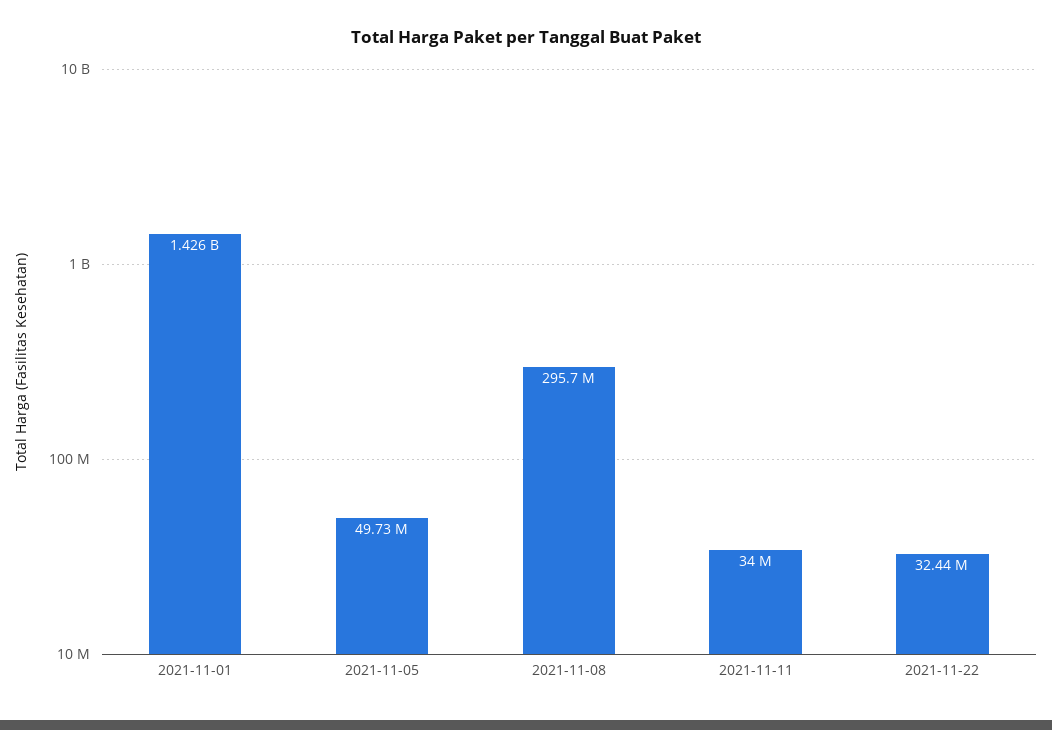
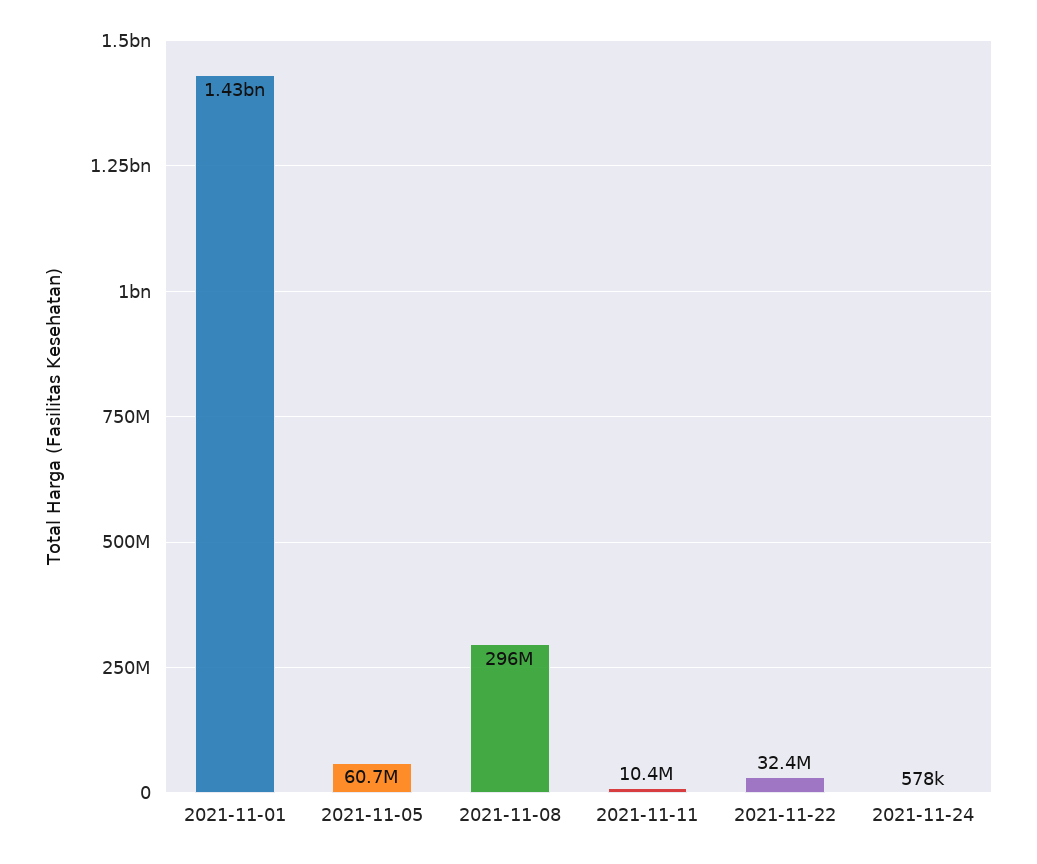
2021-11-05: 49730000 -> 60700000
2021-11-11: 34000000 -> 10400000
2021-11-24: none -> 578000

